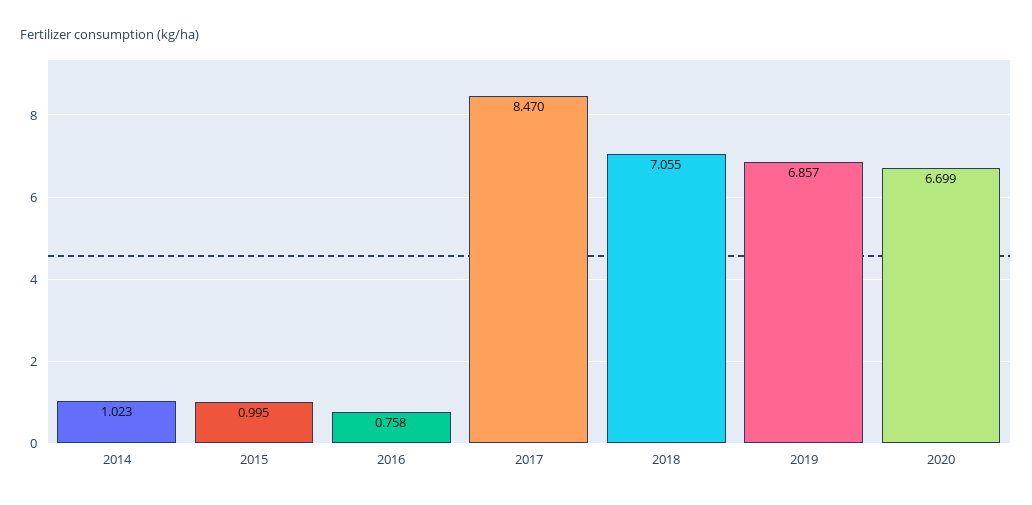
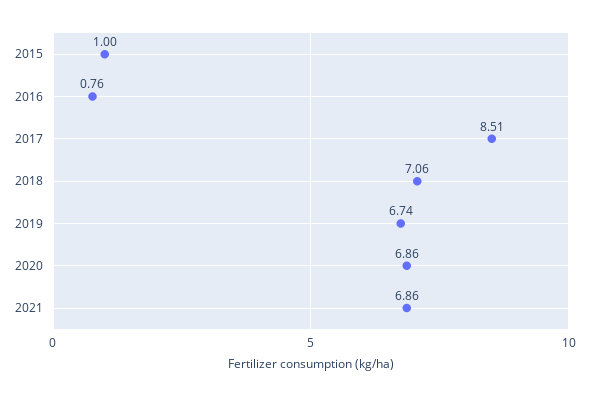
2014: 1.023 -> none
2017: 8.47 -> 8.51
2019: 6.857 -> 6.74
2020: 6.699 -> 6.86
2021: none -> 6.86

